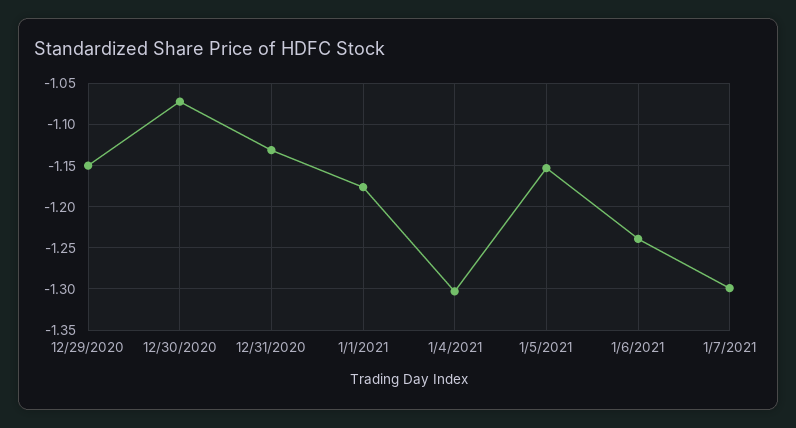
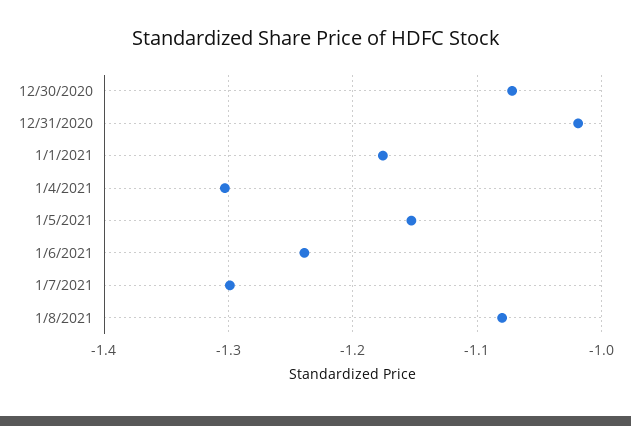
12/29/2020: -1.15 -> none
12/31/2020: -1.13 -> -1.02
1/8/2021: none -> -1.08

